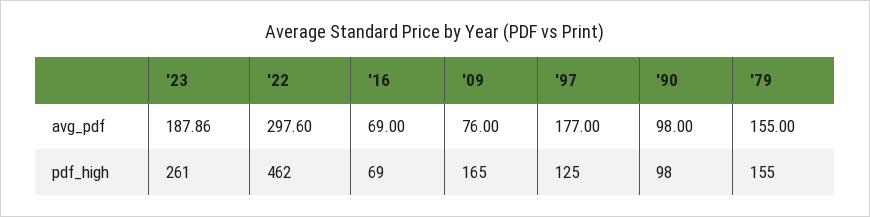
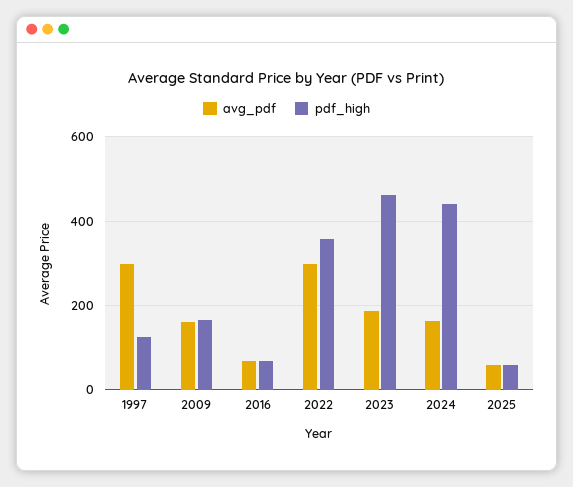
avg_pdf, '09: 76 -> 160
avg_pdf, '97: 177 -> 300
avg_pdf, '90: 98 -> none
avg_pdf, '79: 155 -> none
pdf_high, '23: 261 -> 460
pdf_high, '22: 462 -> 360
pdf_high, '90: 98 -> none
pdf_high, '79: 155 -> none
avg_pdf, 2024: none -> 160
pdf_high, 2024: none -> 440
avg_pdf, 2025: none -> 60
pdf_high, 2025: none -> 60

